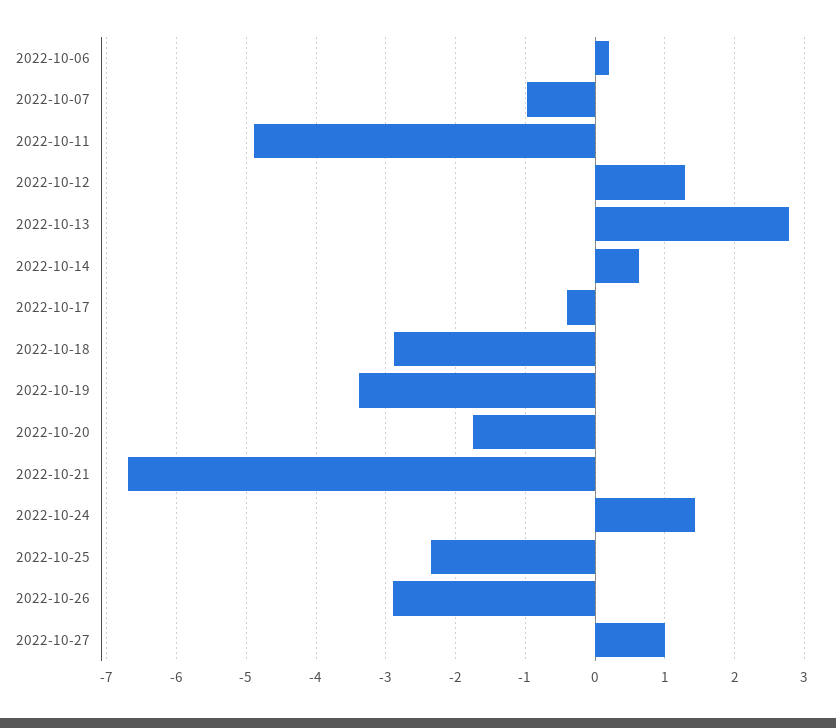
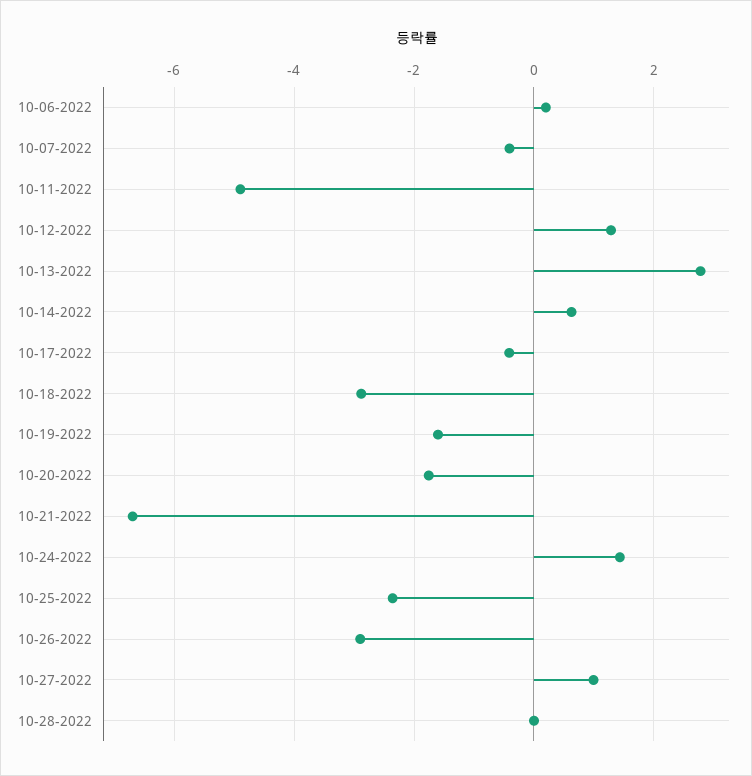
2022-10-07: -1 -> -0.4
2022-10-19: -3.4 -> -1.6
10-28-2022: none -> 0

